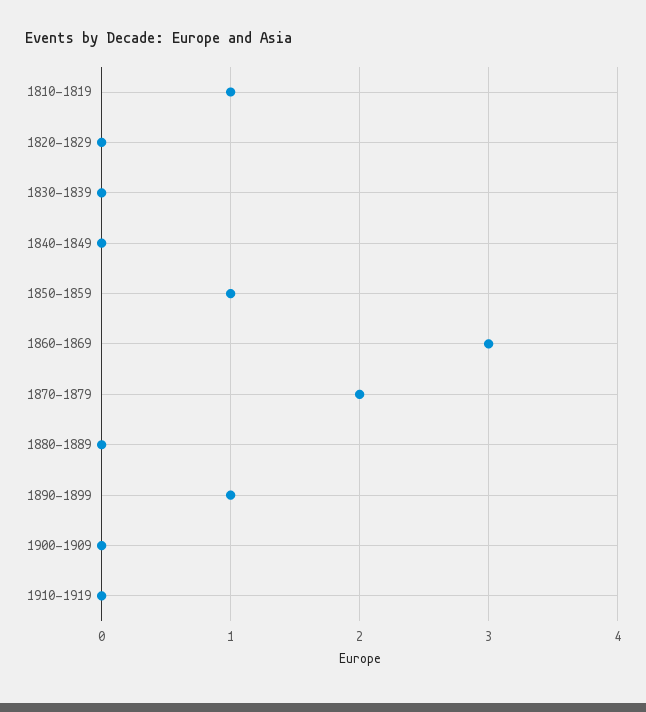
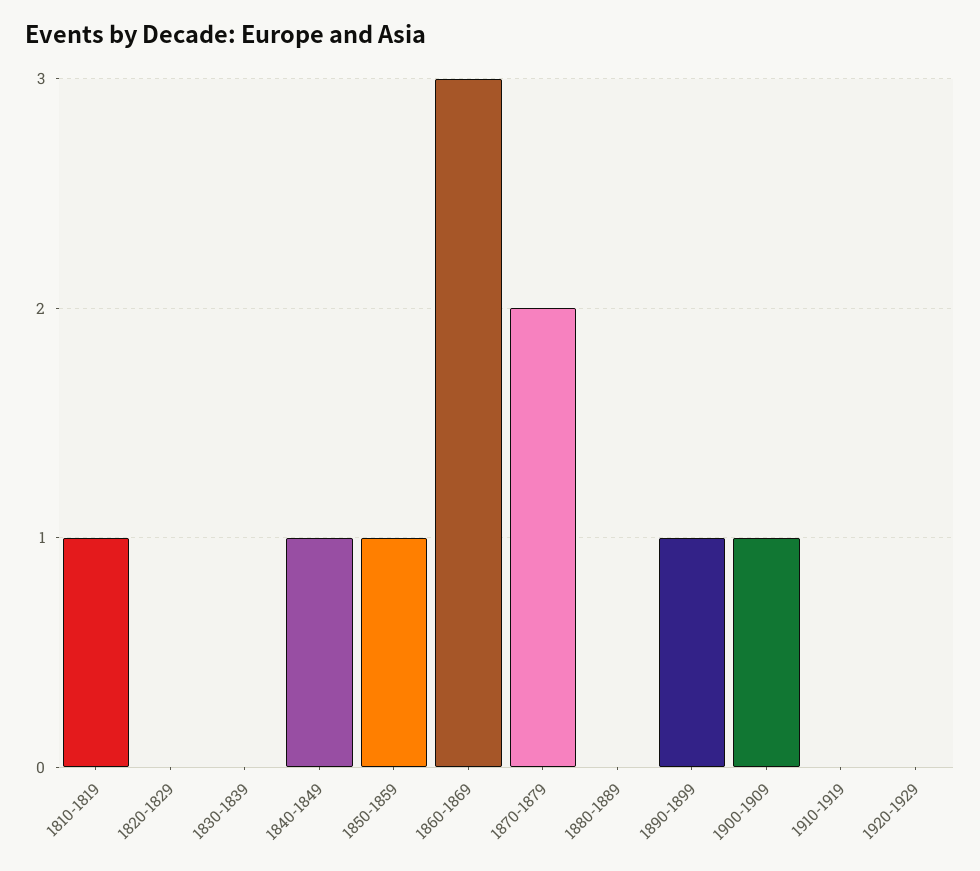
1840-1849: 0 -> 1
1900-1909: 0 -> 1
1920-1929: none -> 0

